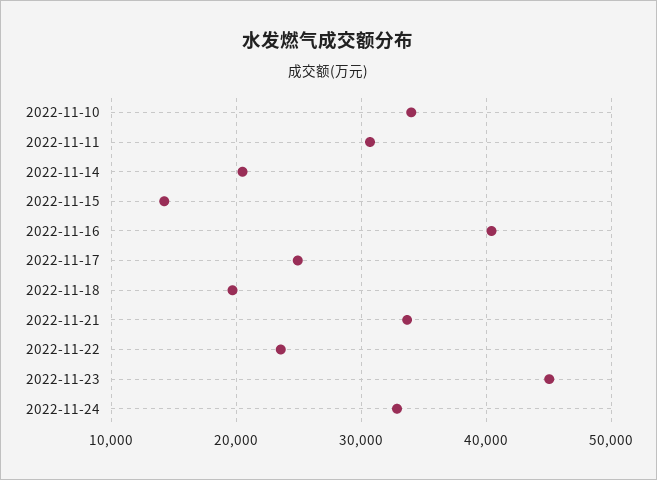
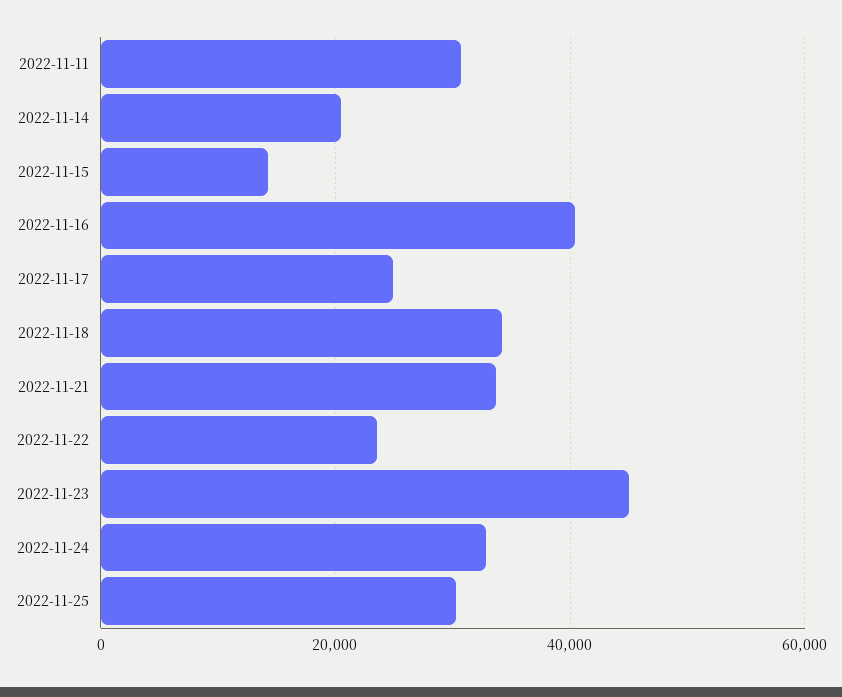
2022-11-10: 34000 -> none
2022-11-18: 20000 -> 34000
2022-11-25: none -> 30000

